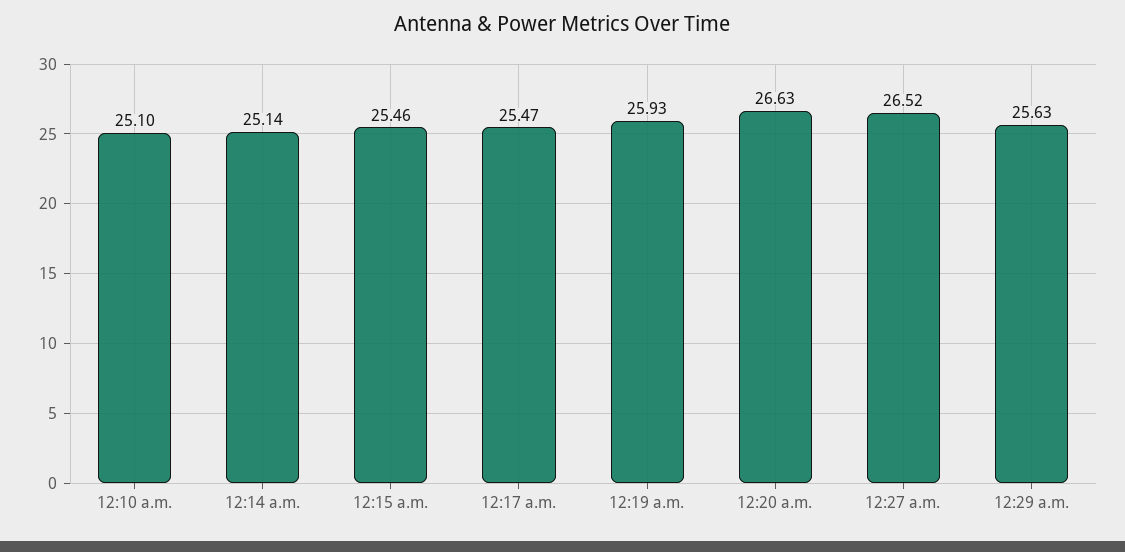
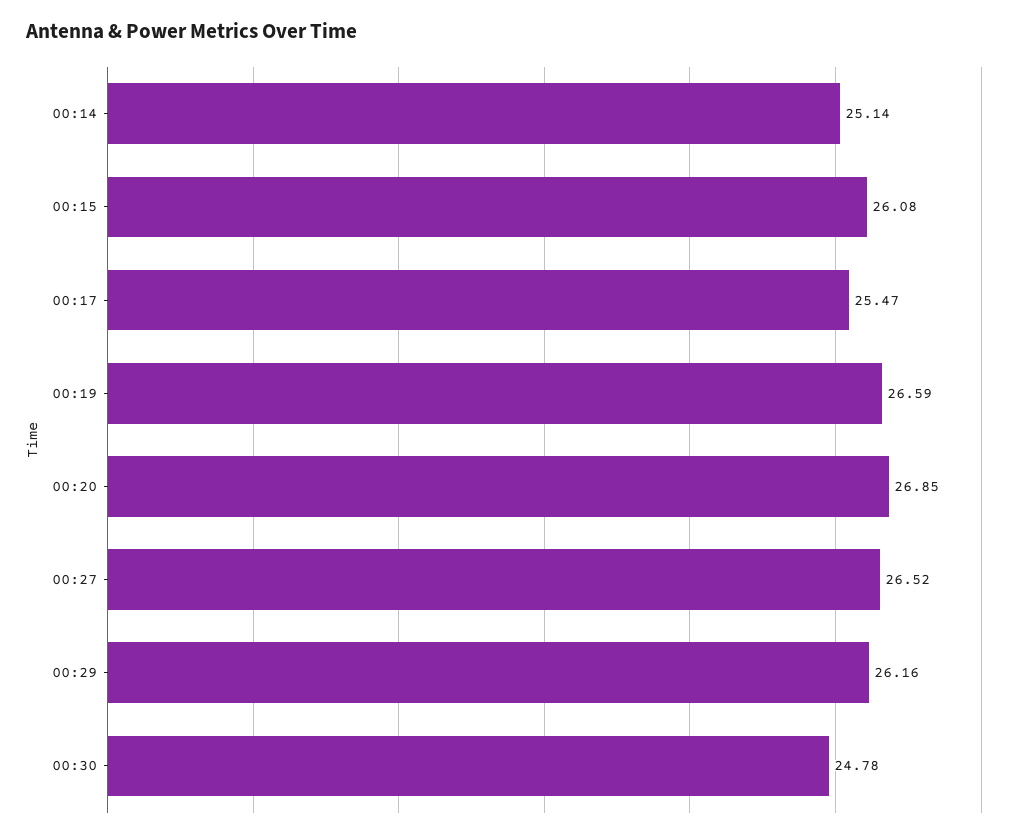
12:10 a.m.: 25.1 -> none
12:15 a.m.: 25.46 -> 26.08
12:19 a.m.: 25.93 -> 26.59
12:20 a.m.: 26.63 -> 26.85
12:29 a.m.: 25.63 -> 26.16
00:30: none -> 24.78

